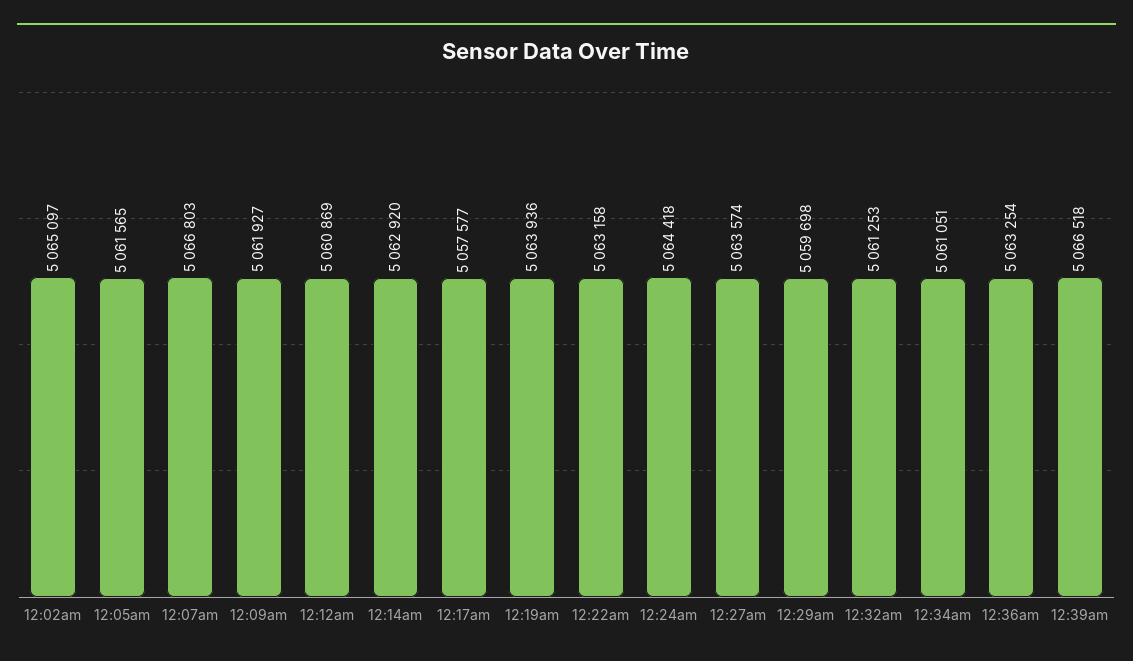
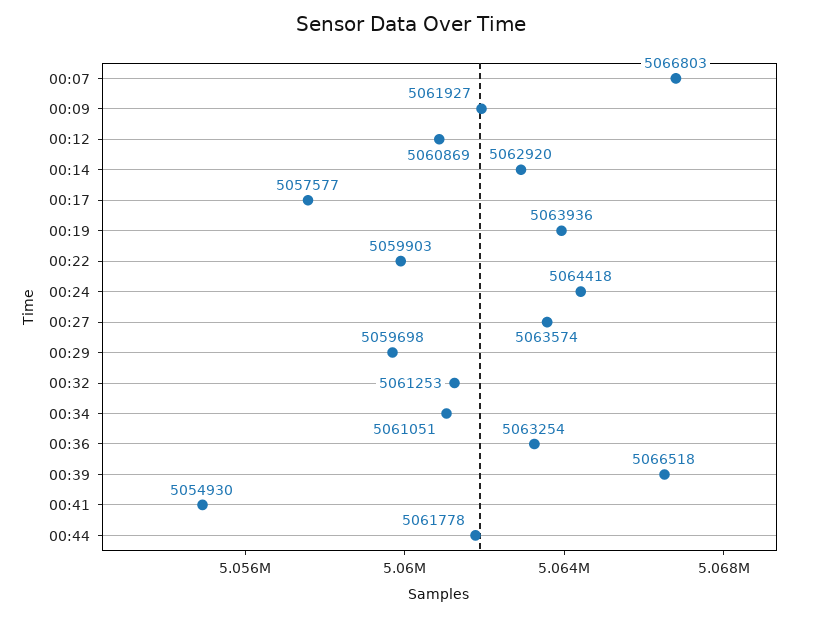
12:02am: 5065097 -> none
12:05am: 5061565 -> none
12:22am: 5063158 -> 5059903
00:41: none -> 5054930
00:44: none -> 5061778

